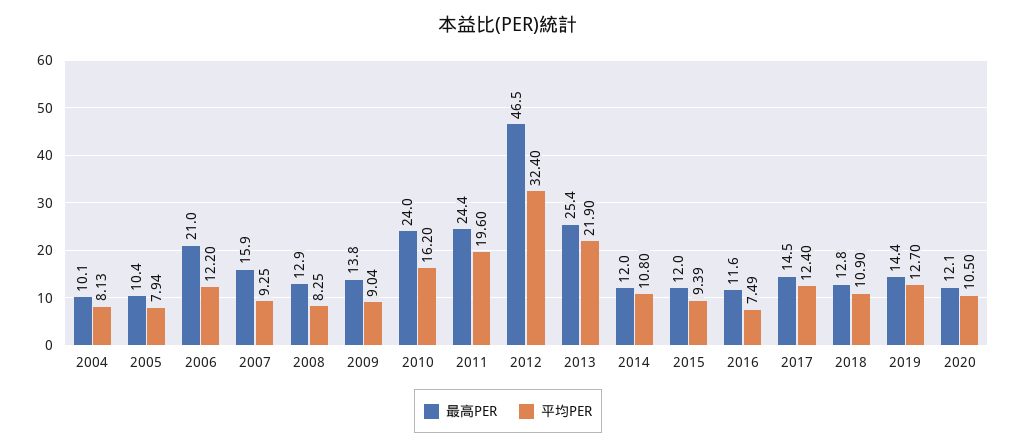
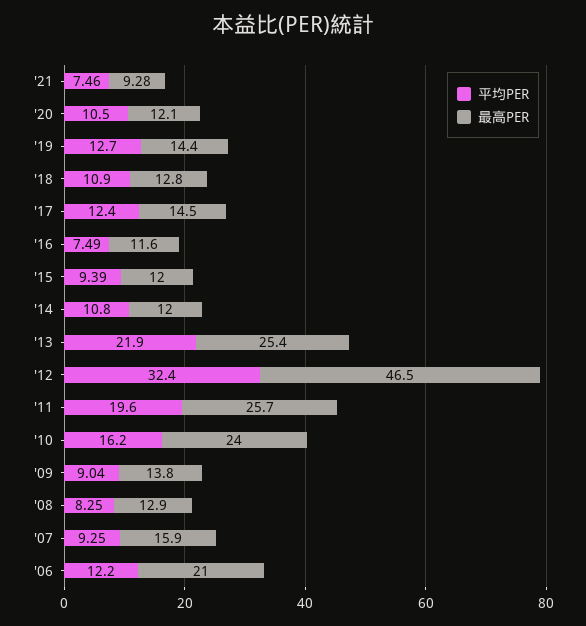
最高PER, 2004: 10.1 -> none
平均PER, 2004: 8.13 -> none
最高PER, 2005: 10.4 -> none
平均PER, 2005: 7.94 -> none
最高PER, 2011: 24.4 -> 25.7
平均PER, '21: none -> 7.46
最高PER, '21: none -> 9.28

